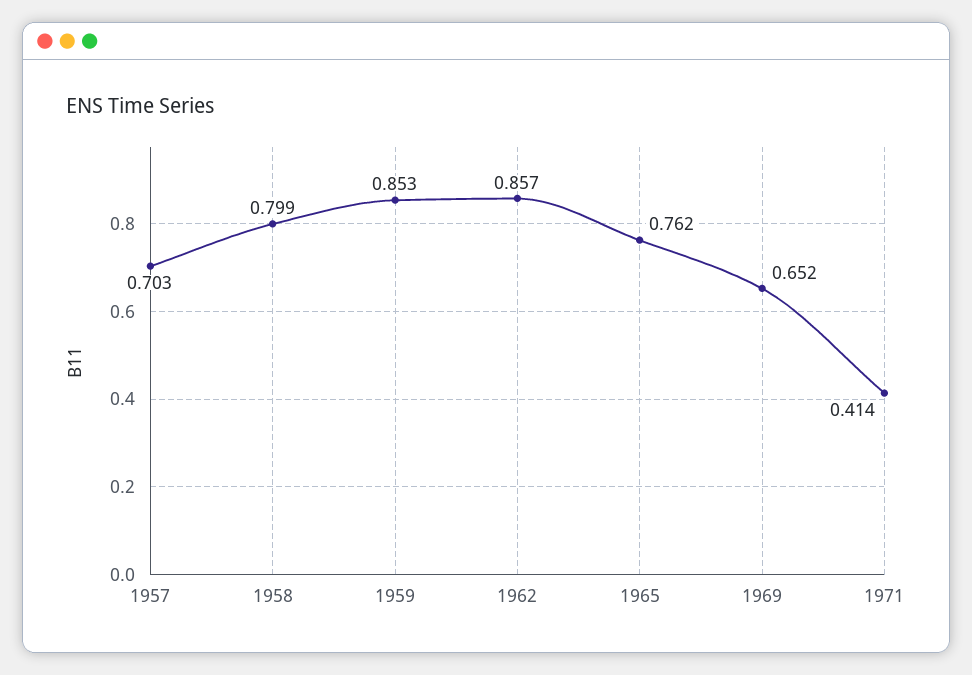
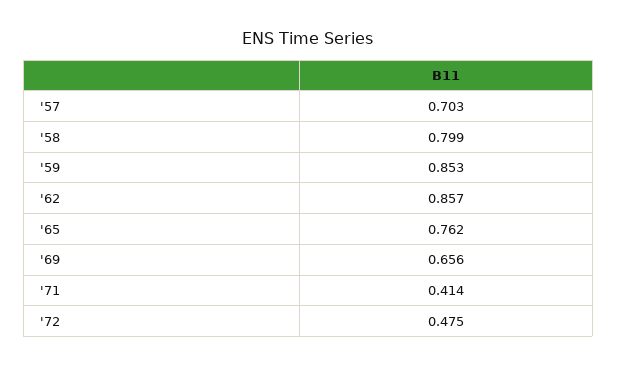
1969: 0.652 -> 0.656
'72: none -> 0.475

